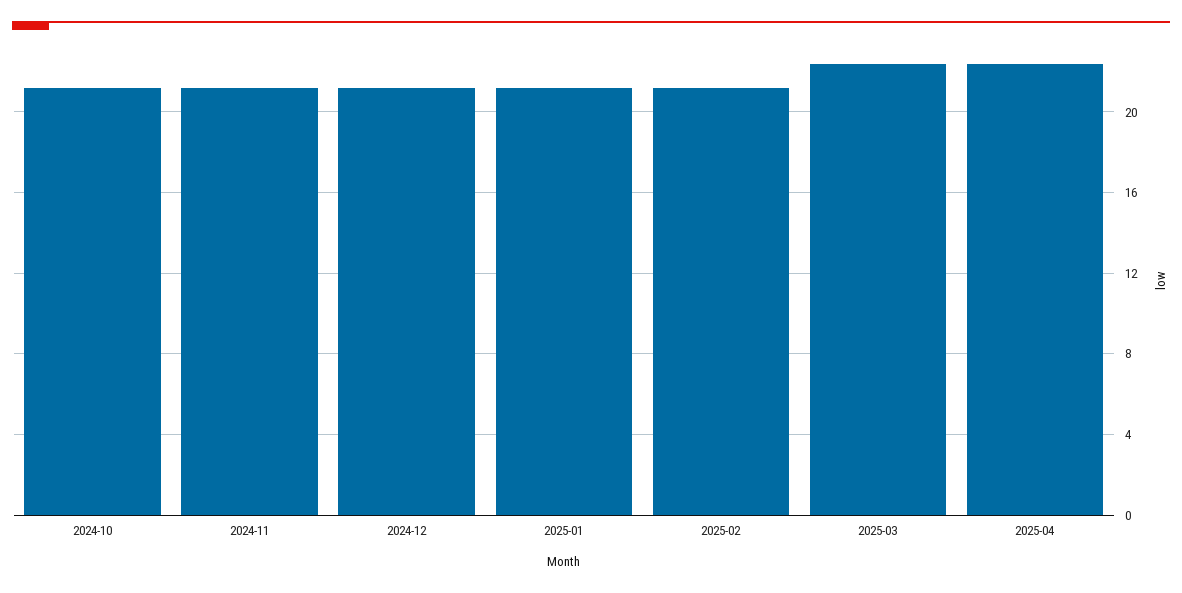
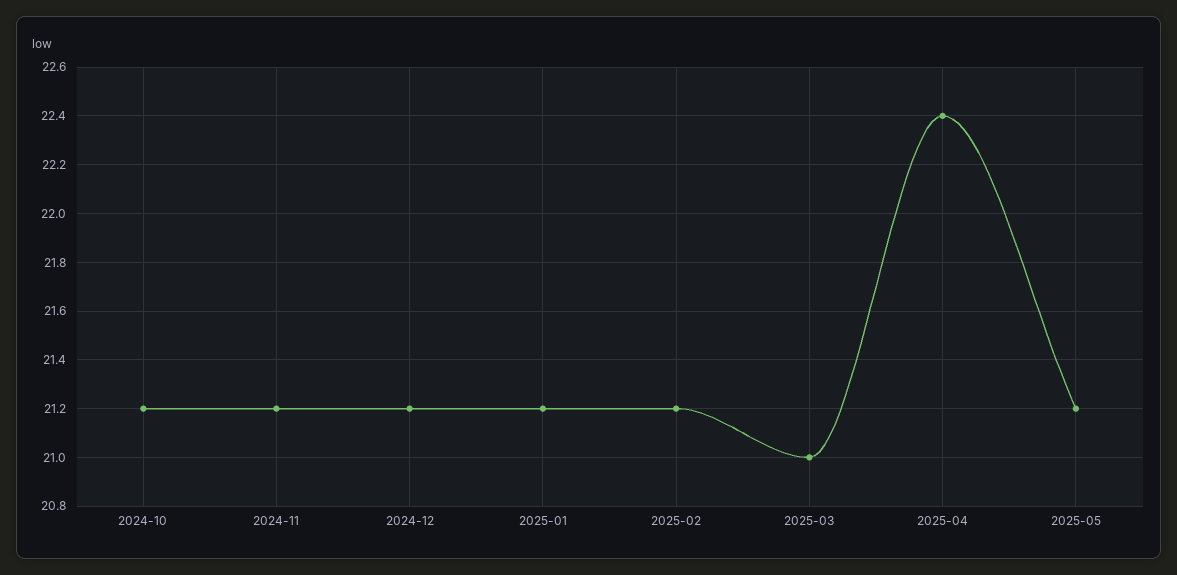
2025-03: 22.5 -> 21
2025-05: none -> 21.2

